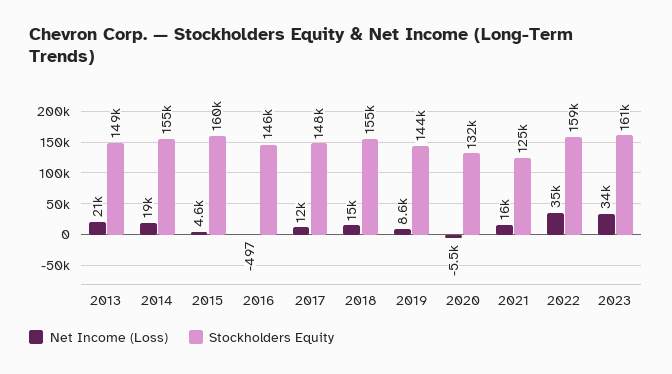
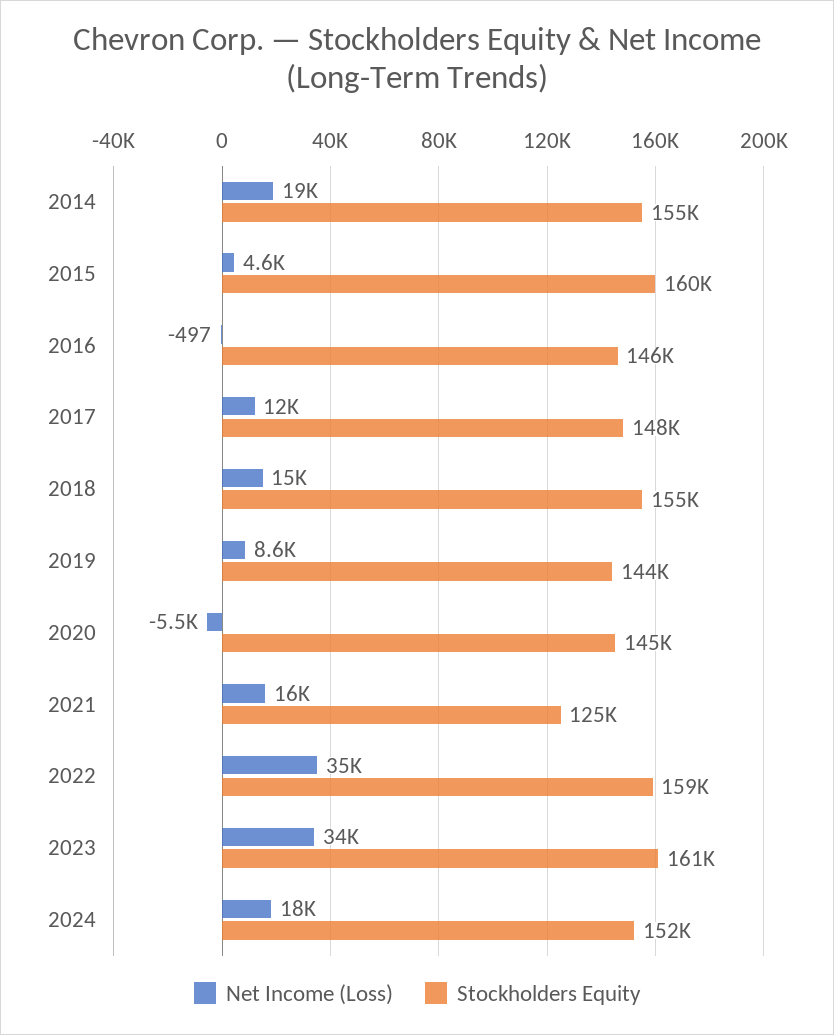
Net Income (Loss), 2013: 21000 -> none
Stockholders Equity, 2013: 149000 -> none
Stockholders Equity, 2020: 132000 -> 145000
Net Income (Loss), 2024: none -> 18000
Stockholders Equity, 2024: none -> 152000

